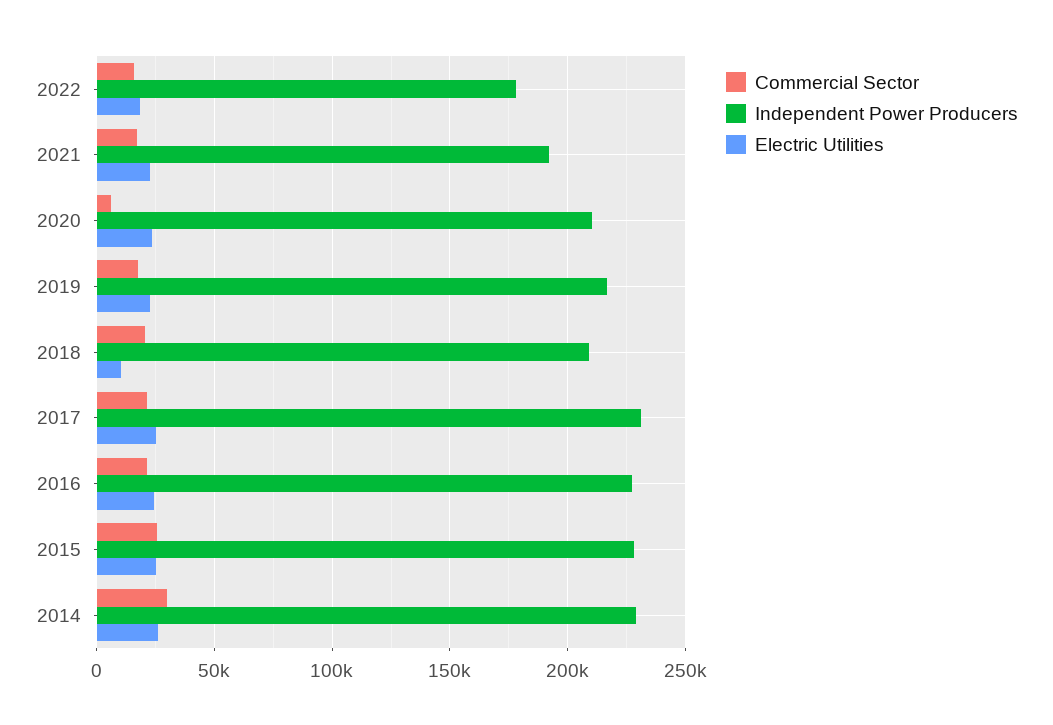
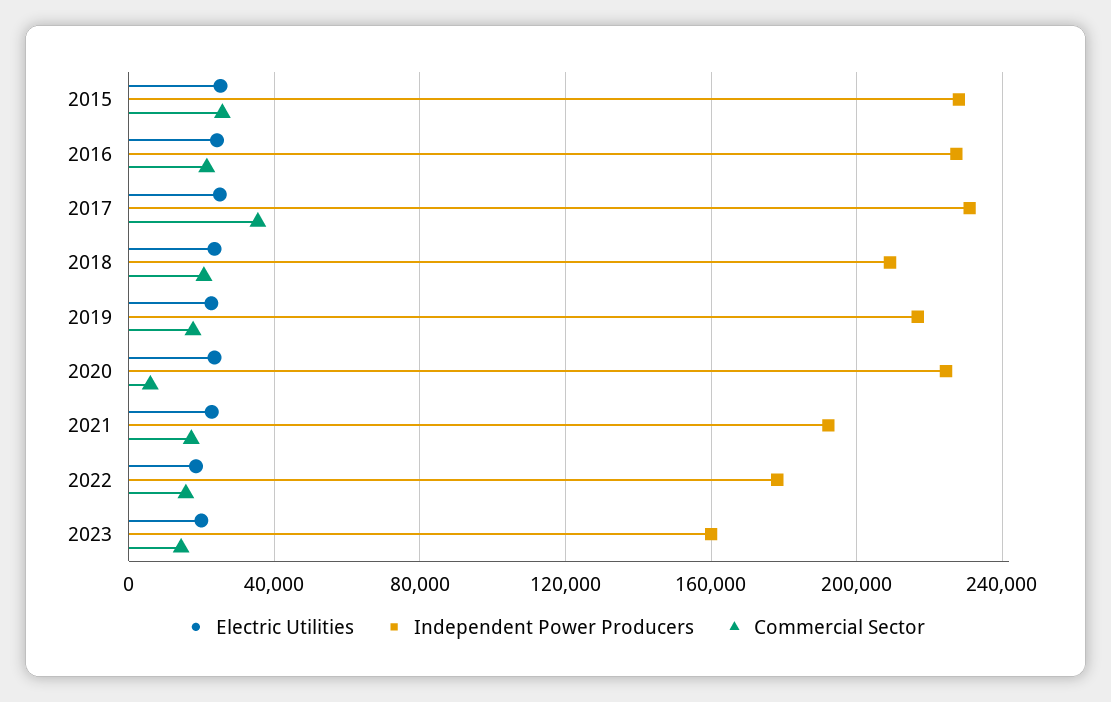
Independent Power Producers, 2020: 210000 -> 225000
Electric Utilities, 2018: 10000 -> 25000
Commercial Sector, 2017: 20000 -> 35000
Commercial Sector, 2014: 30000 -> none
Independent Power Producers, 2014: 230000 -> none
Electric Utilities, 2014: 25000 -> none
Electric Utilities, 2023: none -> 20000
Independent Power Producers, 2023: none -> 160000
Commercial Sector, 2023: none -> 15000

